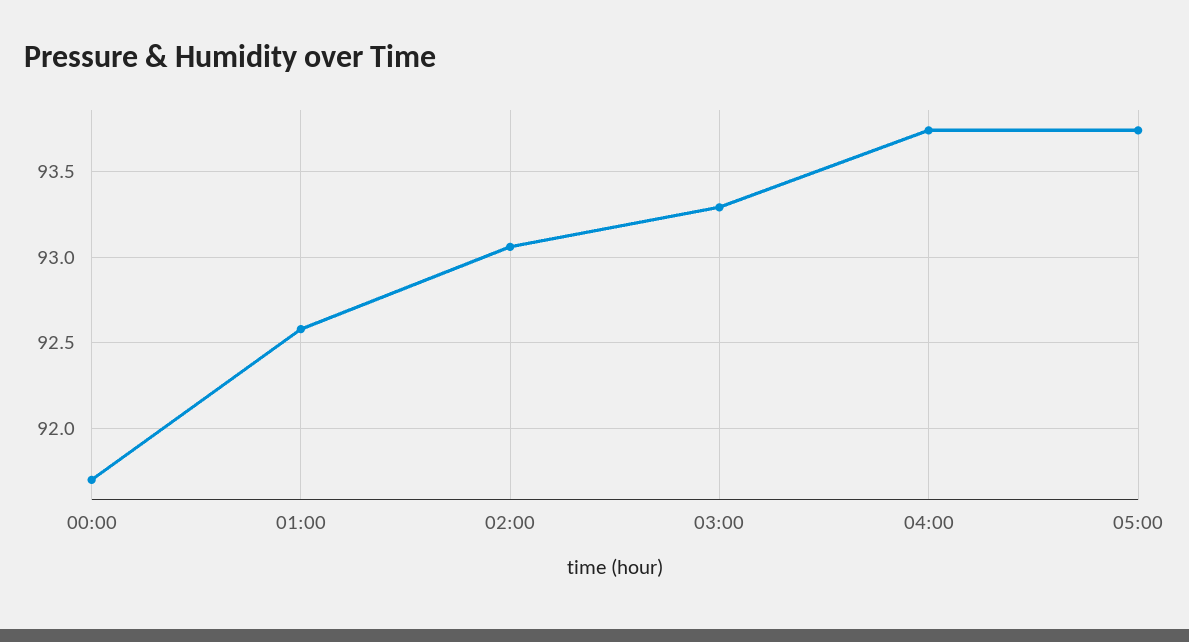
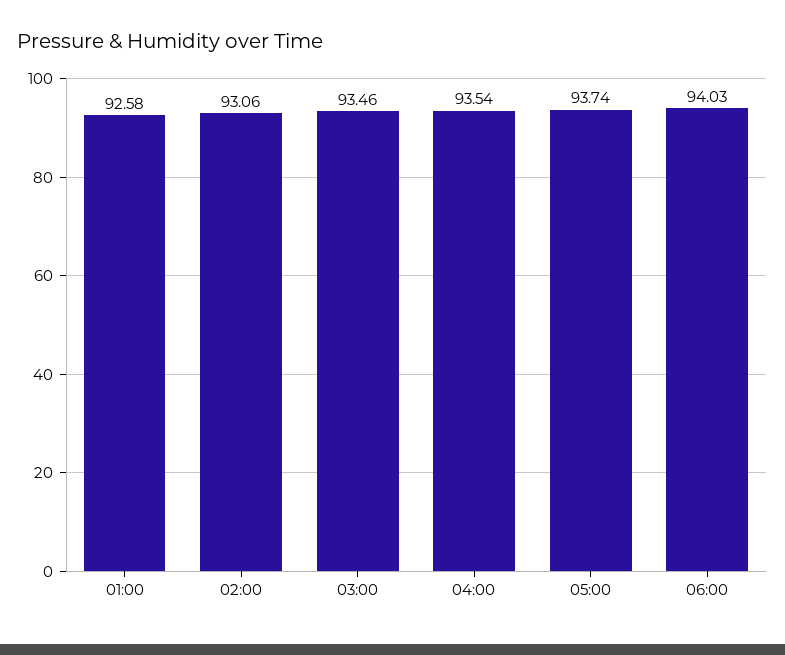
00:00: 91.7 -> none
03:00: 93.3 -> 93.46
04:00: 93.75 -> 93.54
06:00: none -> 94.03

